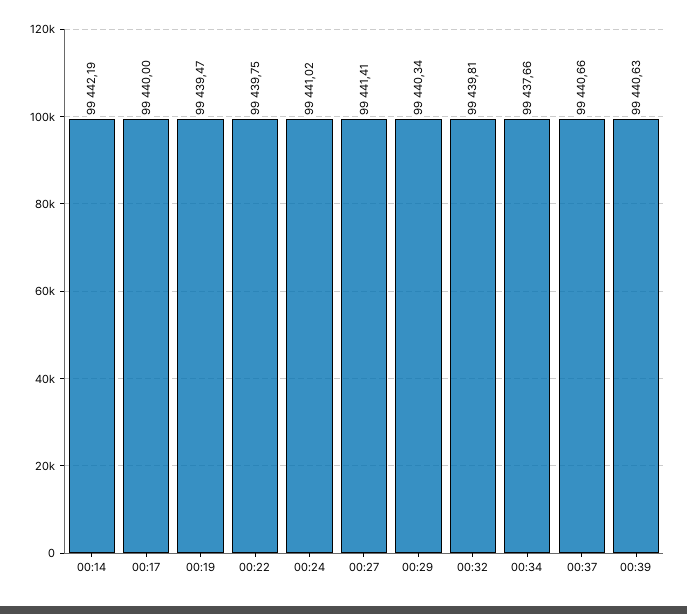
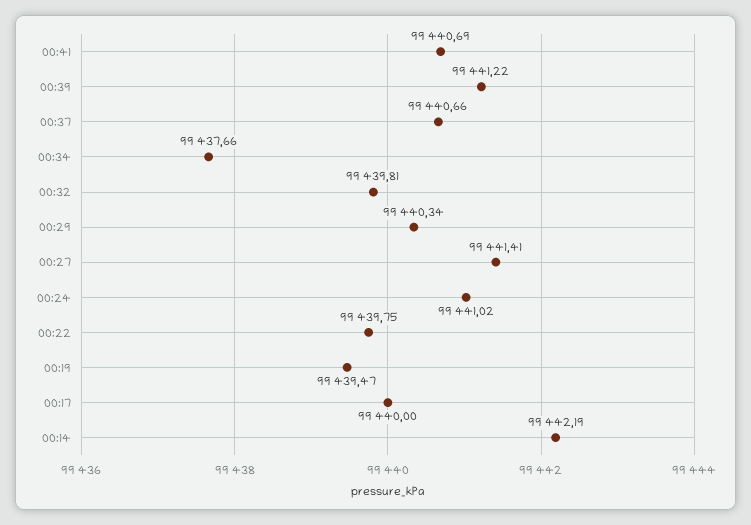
00:39: 99440.63 -> 99441.22
00:41: none -> 99440.69

